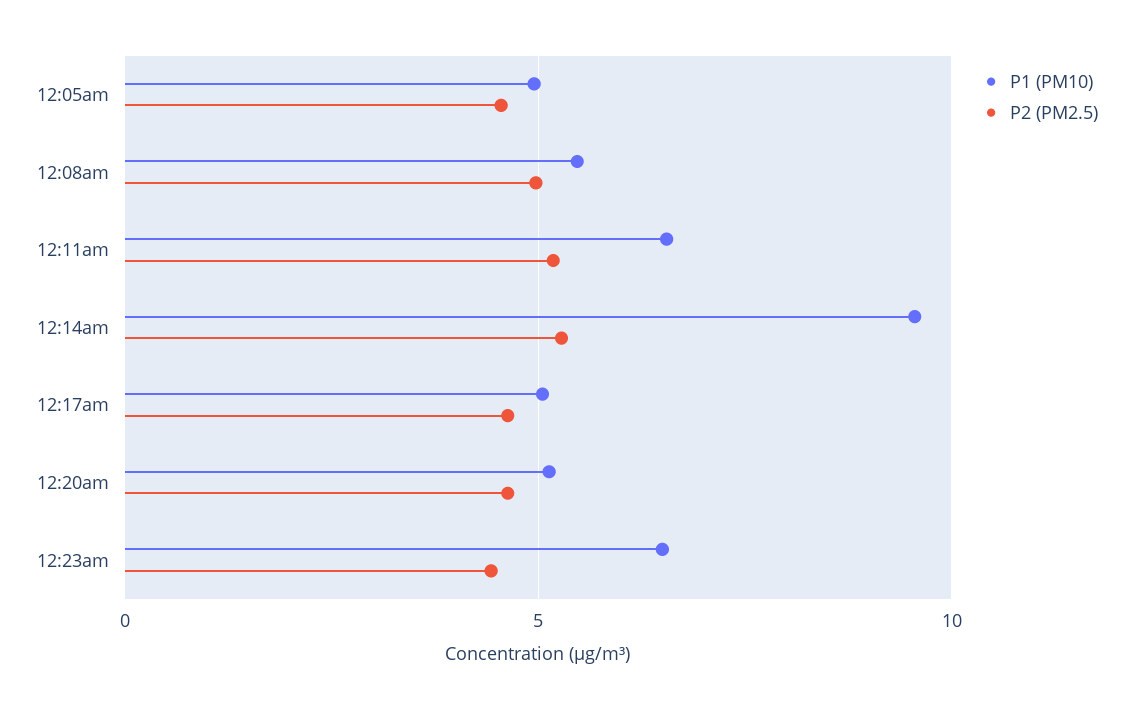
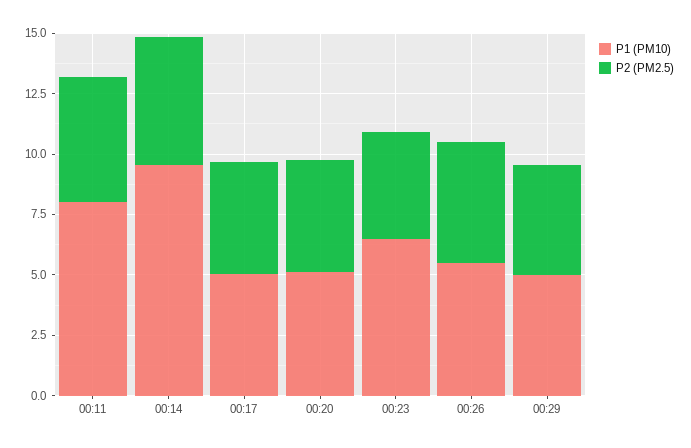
P1 (PM10), 12:05am: 5 -> none
P2 (PM2.5), 12:05am: 4.5 -> none
P1 (PM10), 12:08am: 5.5 -> none
P2 (PM2.5), 12:08am: 5 -> none
P1 (PM10), 12:11am: 6.5 -> 8
P1 (PM10), 00:26: none -> 5.5
P2 (PM2.5), 00:26: none -> 5
P1 (PM10), 00:29: none -> 5
P2 (PM2.5), 00:29: none -> 4.5

